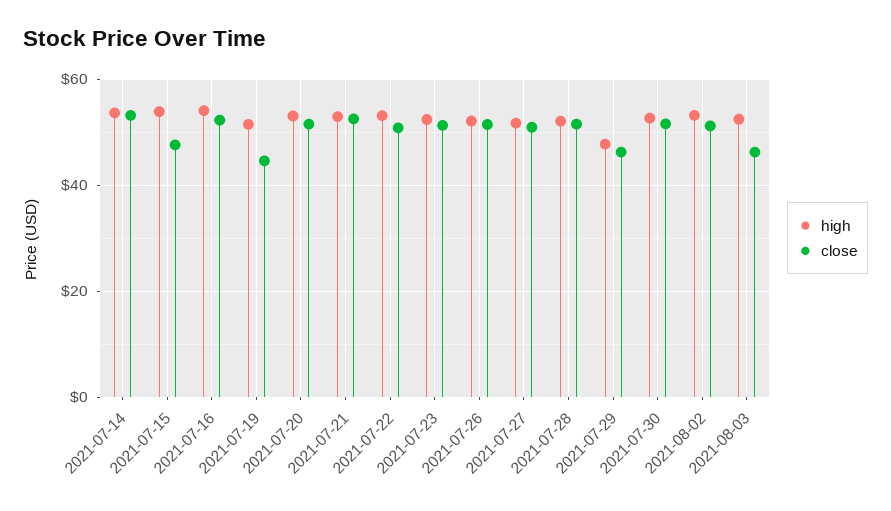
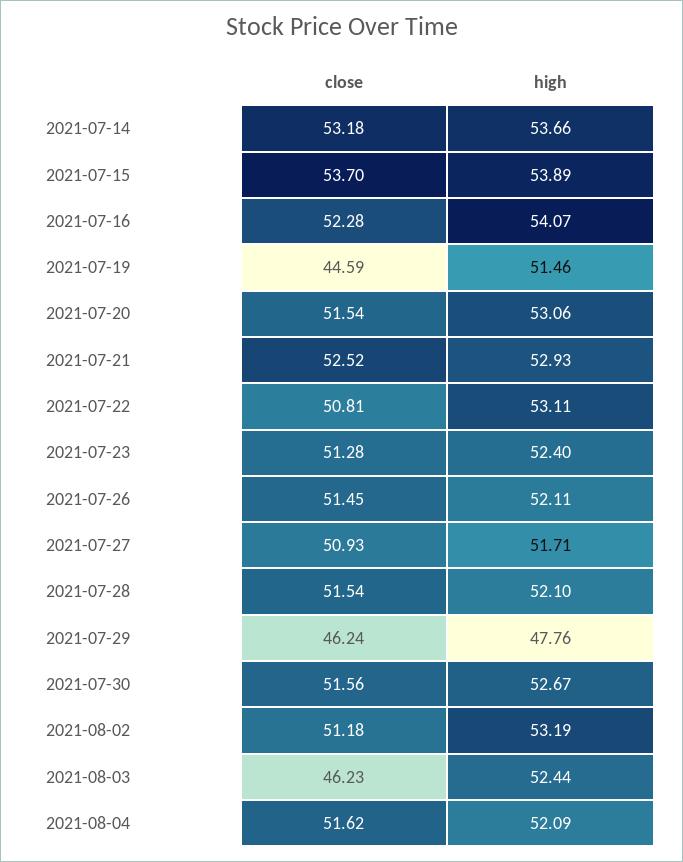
close, 2021-07-15: 48 -> 53.7
close, 2021-08-04: none -> 51.62
high, 2021-08-04: none -> 52.09

